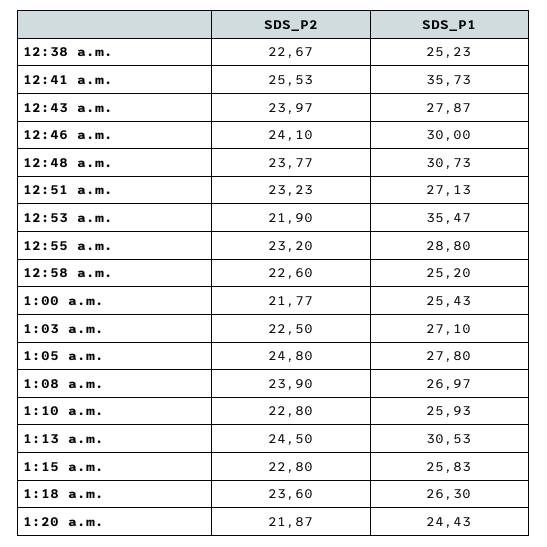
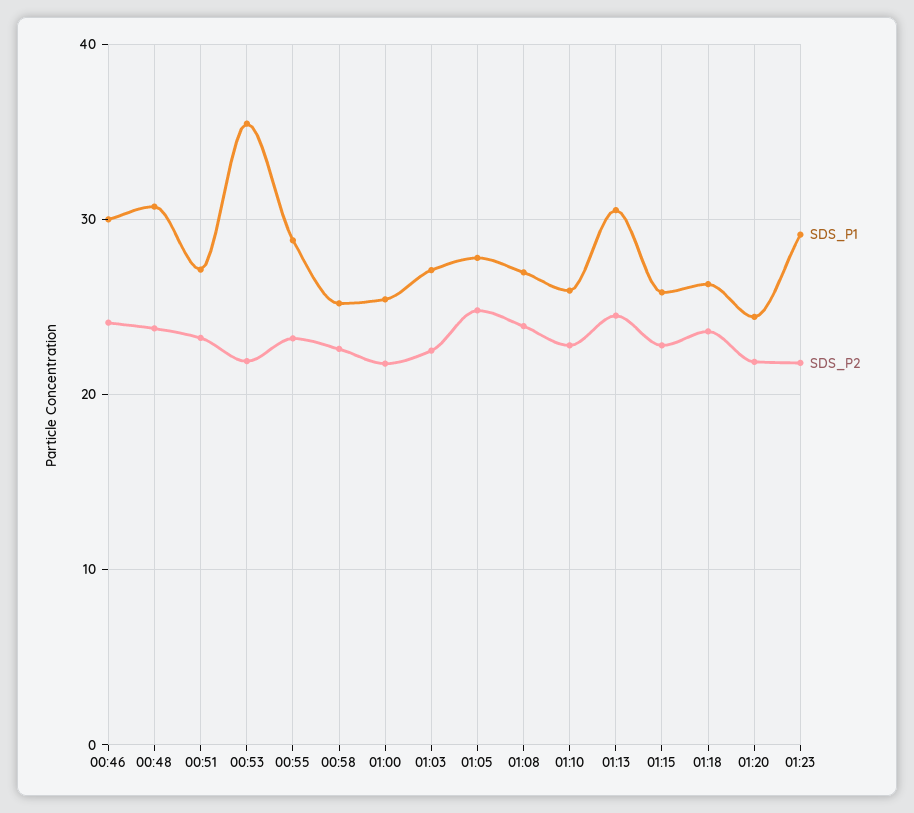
SDS_P2, 12:38 a.m.: 22.67 -> none
SDS_P1, 12:38 a.m.: 25.23 -> none
SDS_P2, 12:41 a.m.: 25.53 -> none
SDS_P1, 12:41 a.m.: 35.73 -> none
SDS_P2, 12:43 a.m.: 23.97 -> none
SDS_P1, 12:43 a.m.: 27.87 -> none
SDS_P1, 01:23: none -> 29
SDS_P2, 01:23: none -> 22

